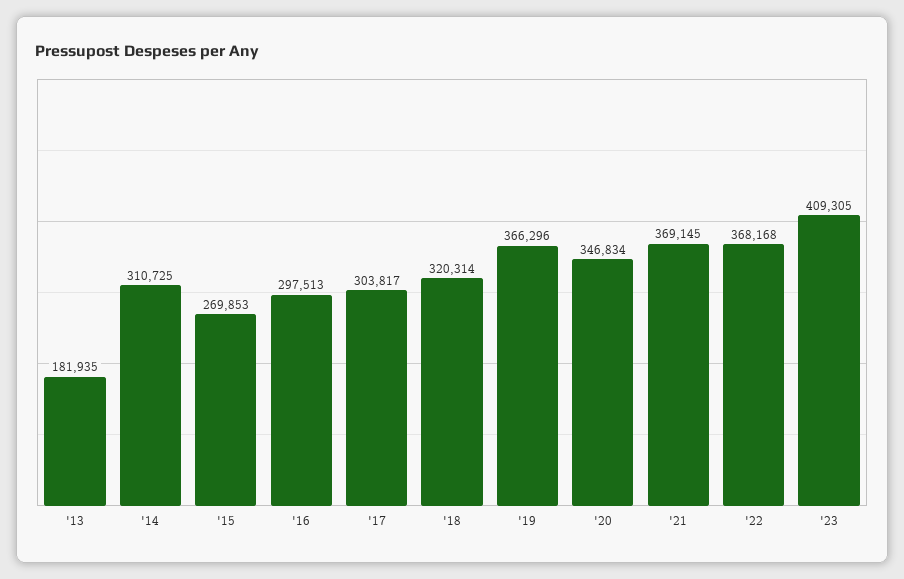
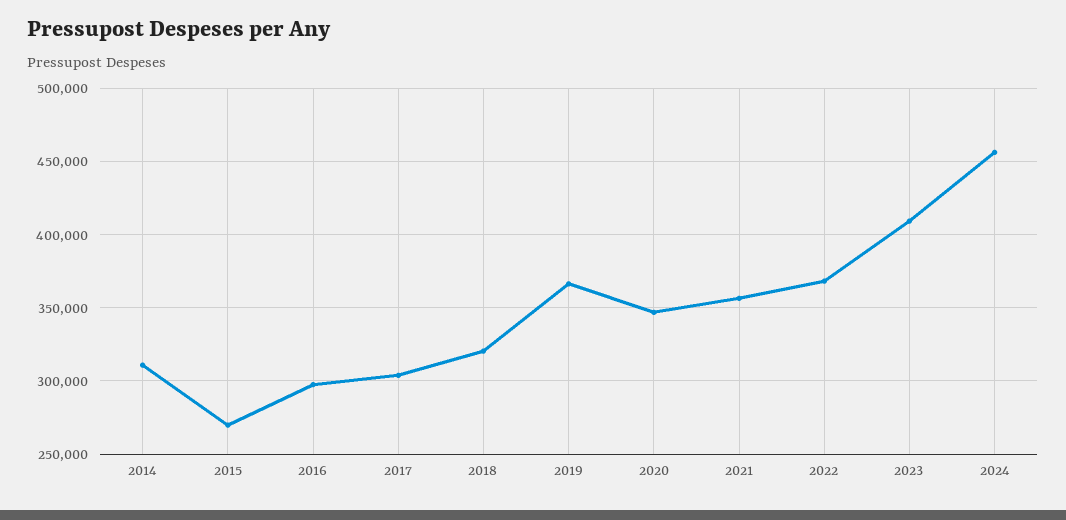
'13: 181935 -> none
'21: 369145 -> 355000
2024: none -> 455000

